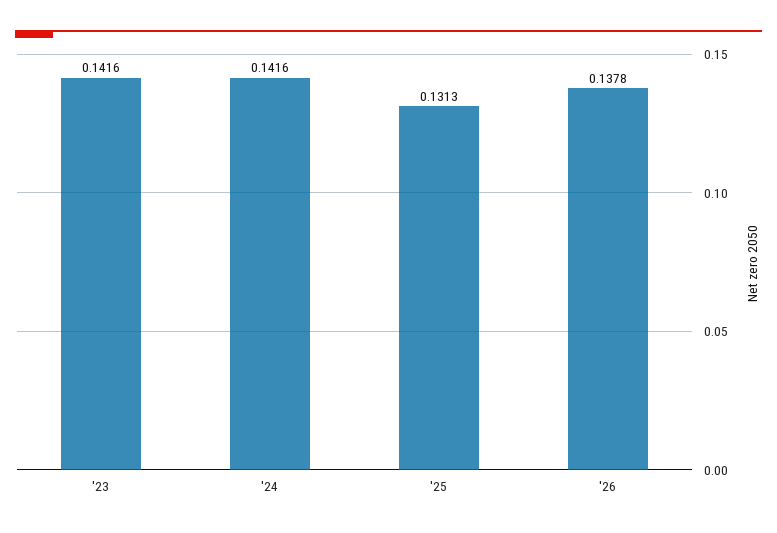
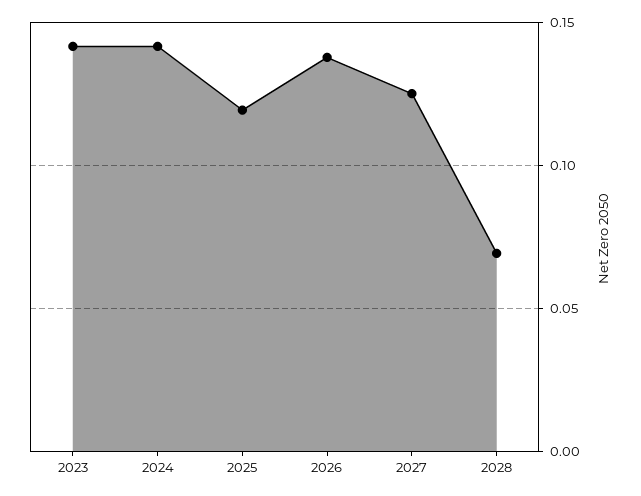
'25: 0.1313 -> 0.12
2027: none -> 0.125
2028: none -> 0.07

